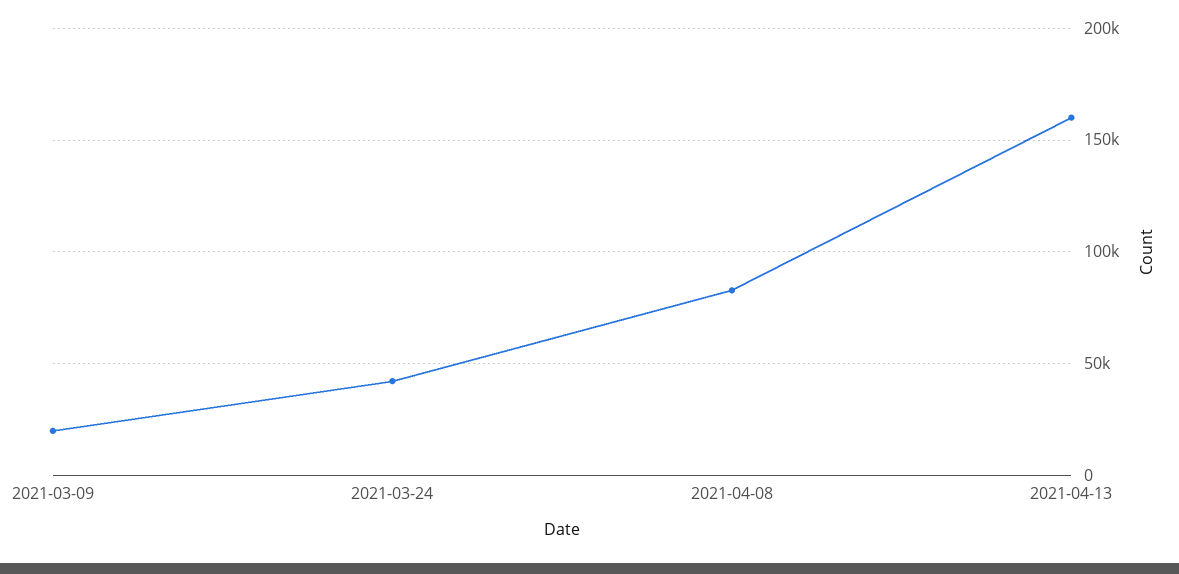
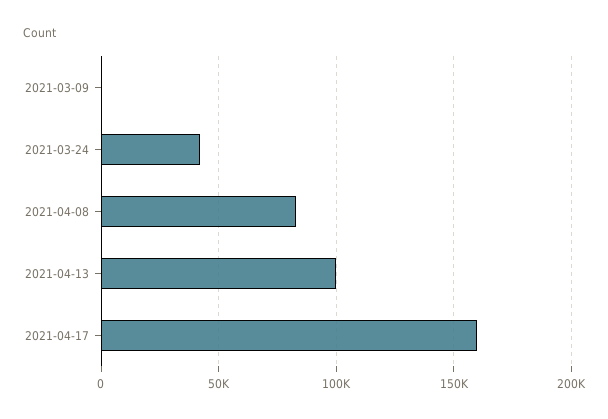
2021-03-09: 20000 -> 0
2021-04-13: 160000 -> 100000
2021-04-17: none -> 160000

